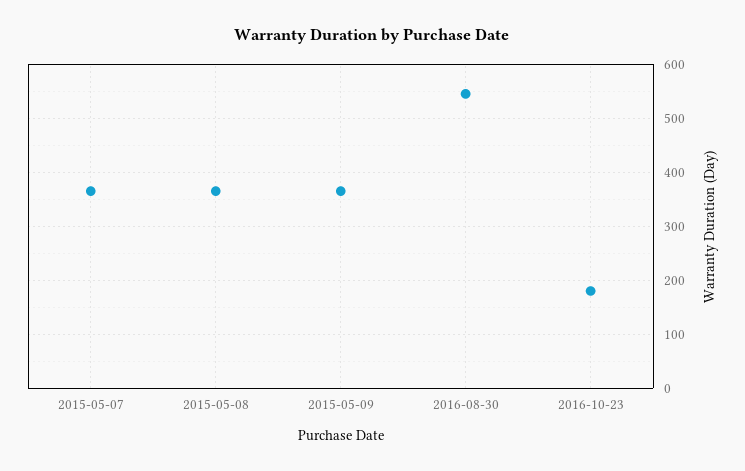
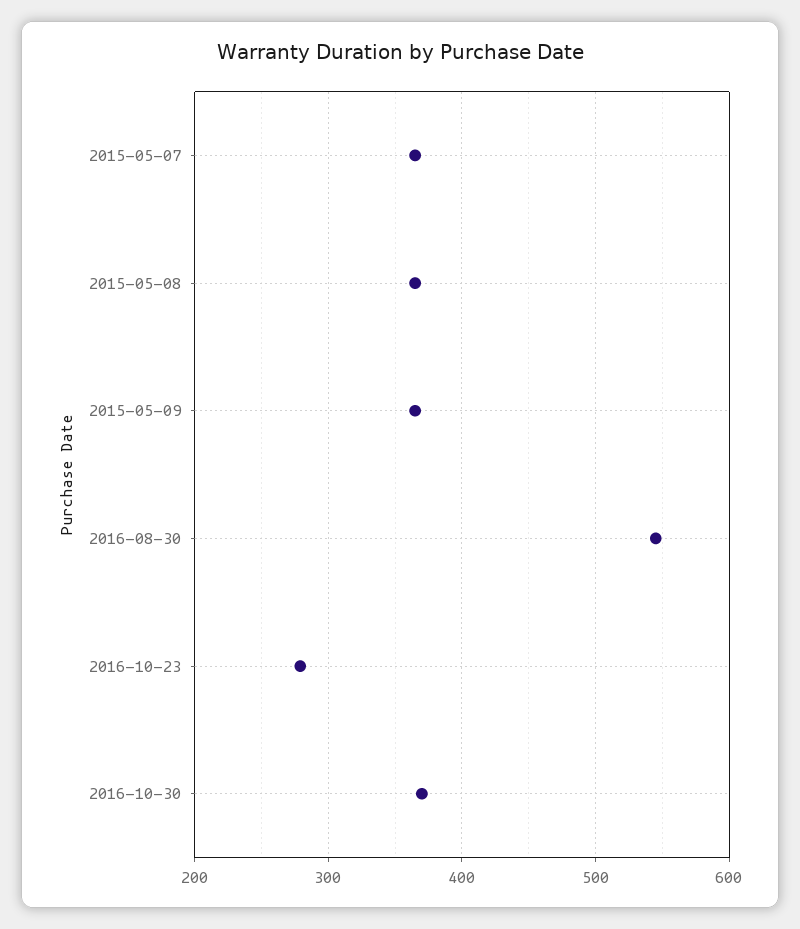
2016-10-23: 180 -> 280
2016-10-30: none -> 370

